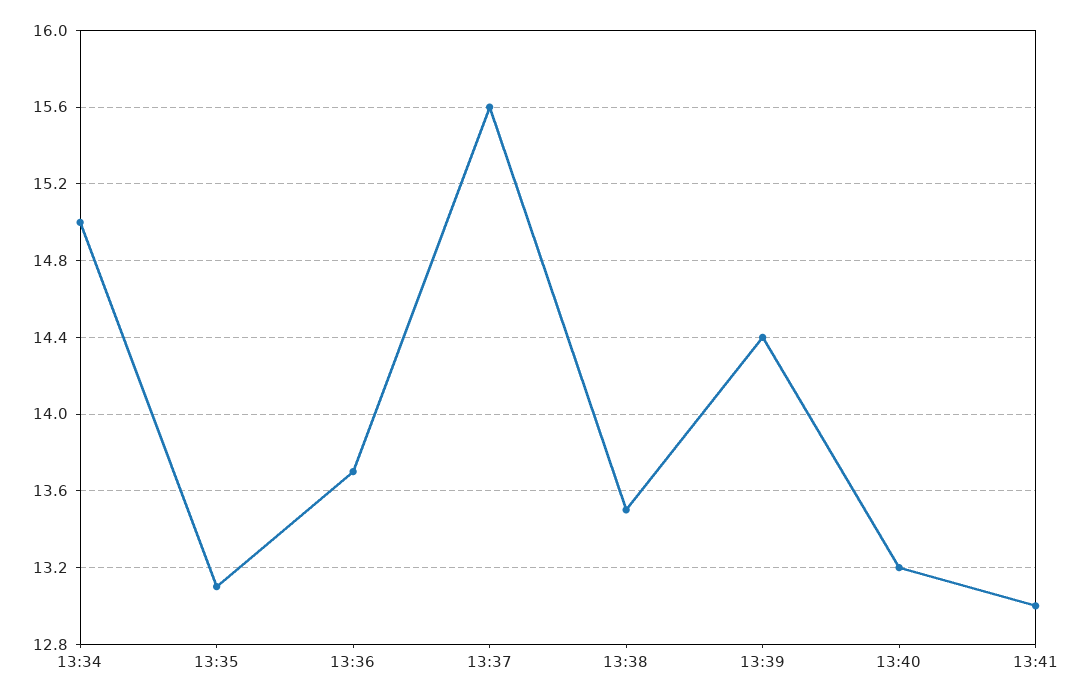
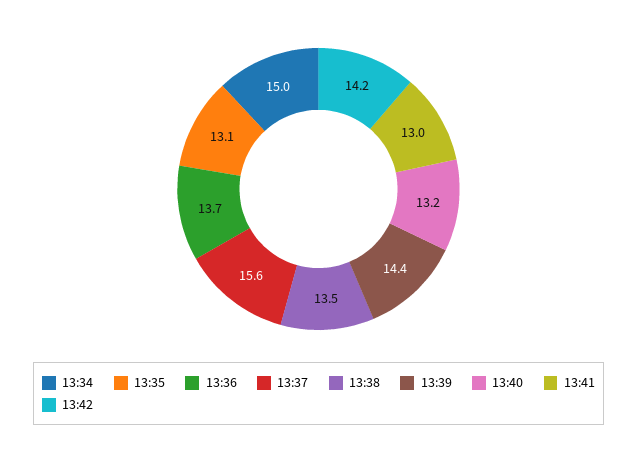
13:42: none -> 14.2

